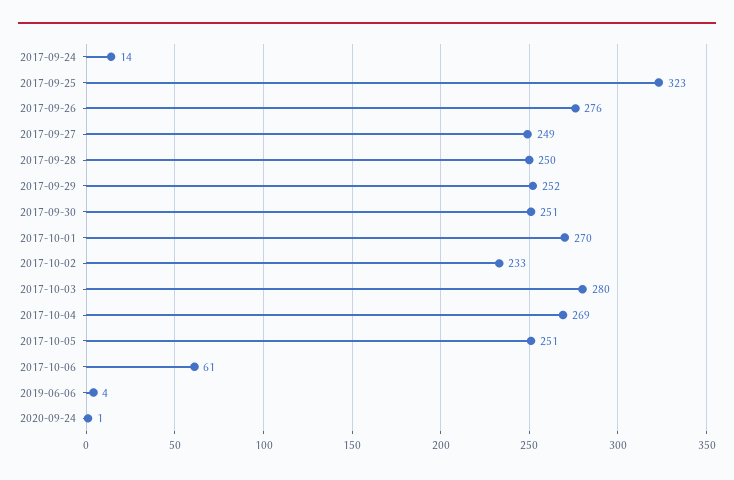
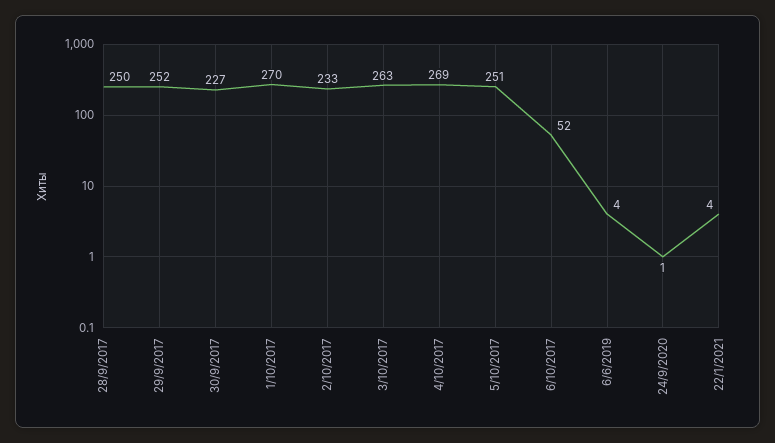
2017-09-24: 14 -> none
2017-09-25: 323 -> none
2017-09-26: 276 -> none
2017-09-27: 249 -> none
2017-09-30: 251 -> 227
2017-10-03: 280 -> 263
2017-10-06: 61 -> 52
22/1/2021: none -> 4

